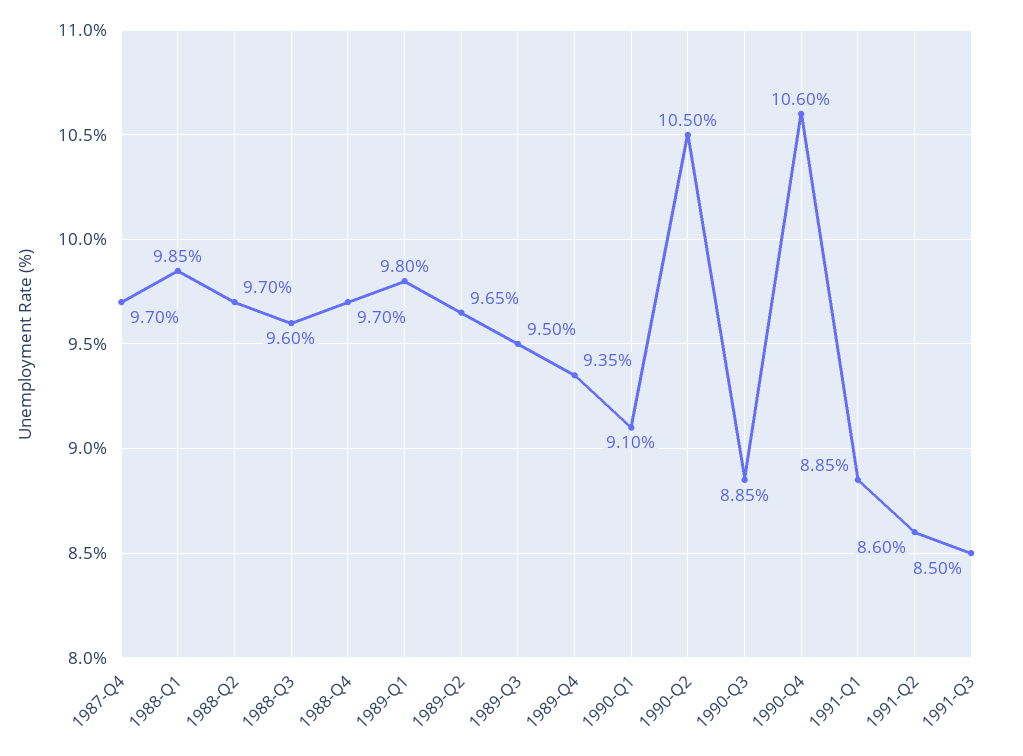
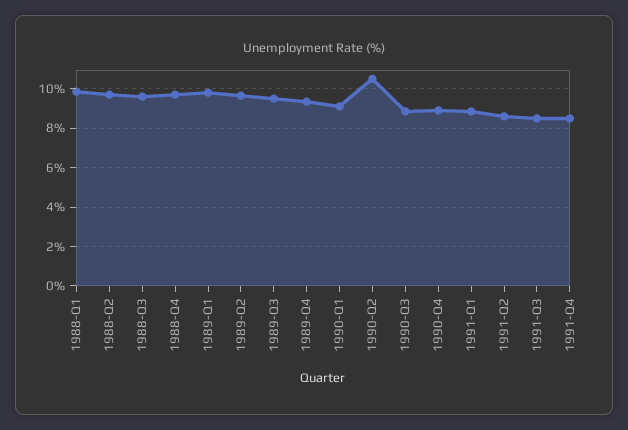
1987-Q4: 9.7 -> none
1990-Q4: 10.6 -> 9
1991-Q4: none -> 8.5

